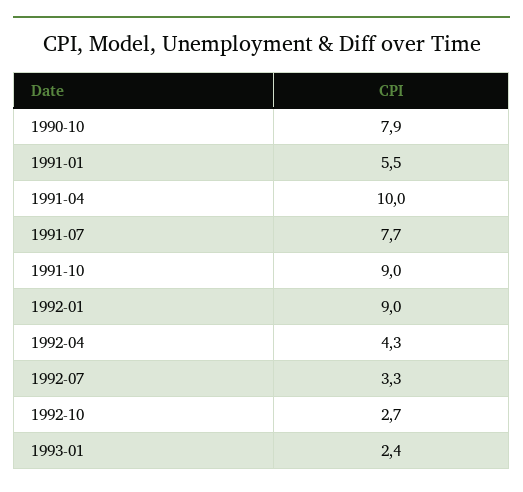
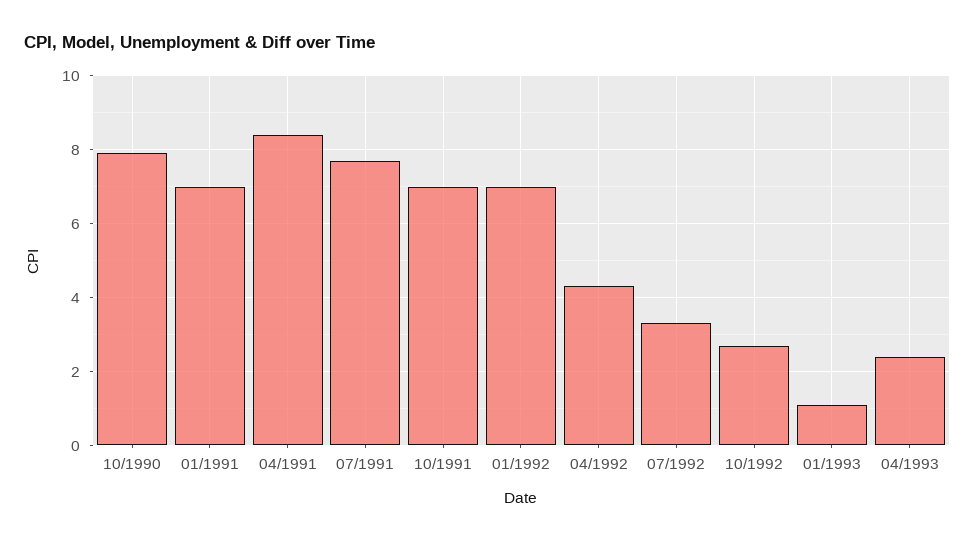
1991-01: 5.5 -> 7
1991-04: 10 -> 8.5
1991-10: 9 -> 7
1992-01: 9 -> 7
1993-01: 2.4 -> 1
04/1993: none -> 2.5

